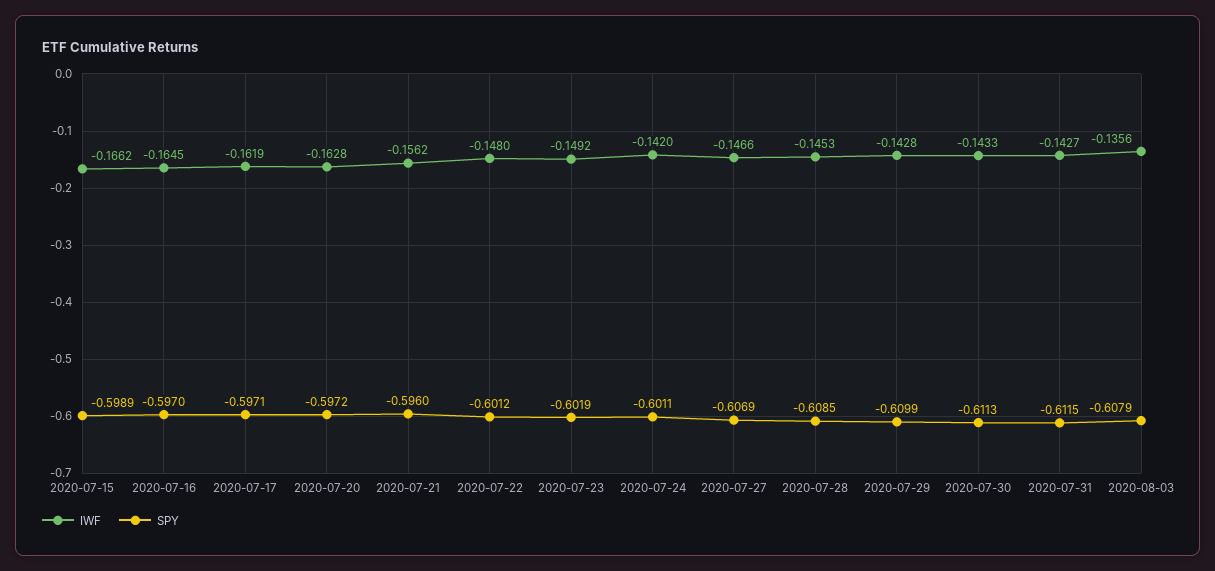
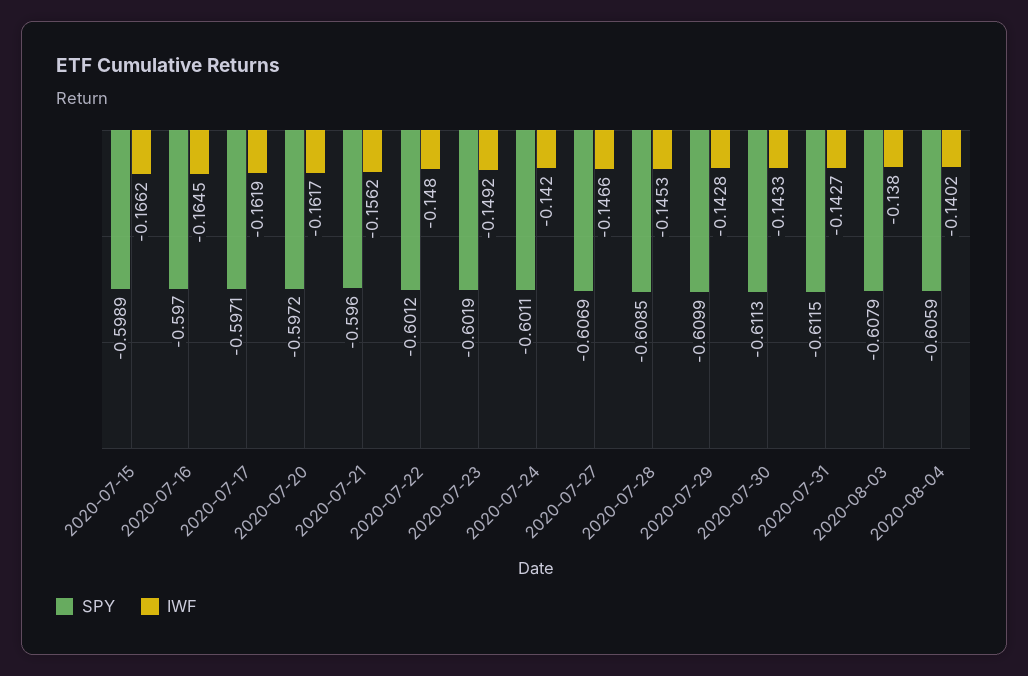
IWF, 2020-07-20: -0.1628 -> -0.1617
IWF, 2020-08-03: -0.1356 -> -0.138
SPY, 2020-08-04: none -> -0.6059
IWF, 2020-08-04: none -> -0.1402

